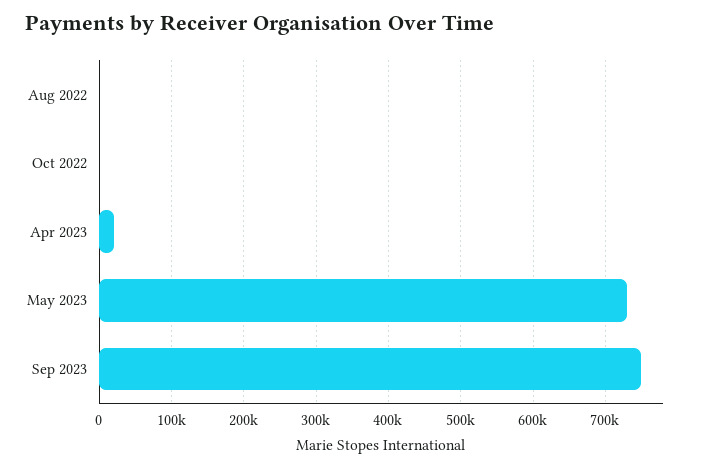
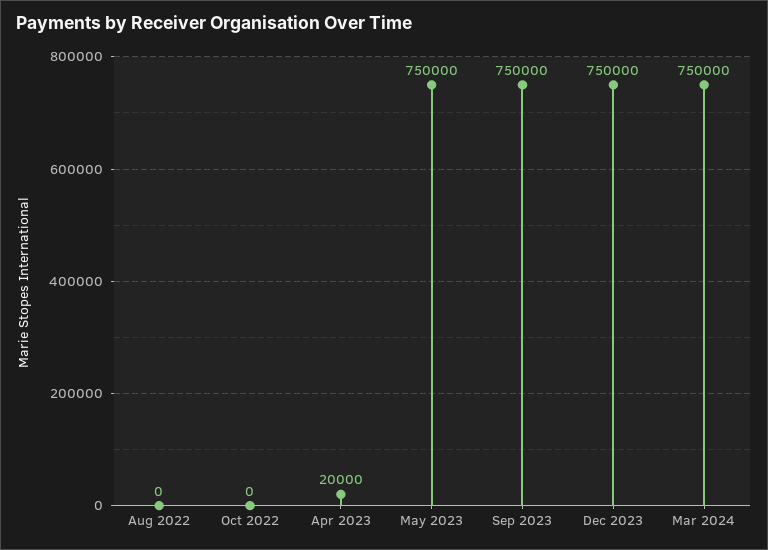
May 2023: 730000 -> 750000
Dec 2023: none -> 750000
Mar 2024: none -> 750000

